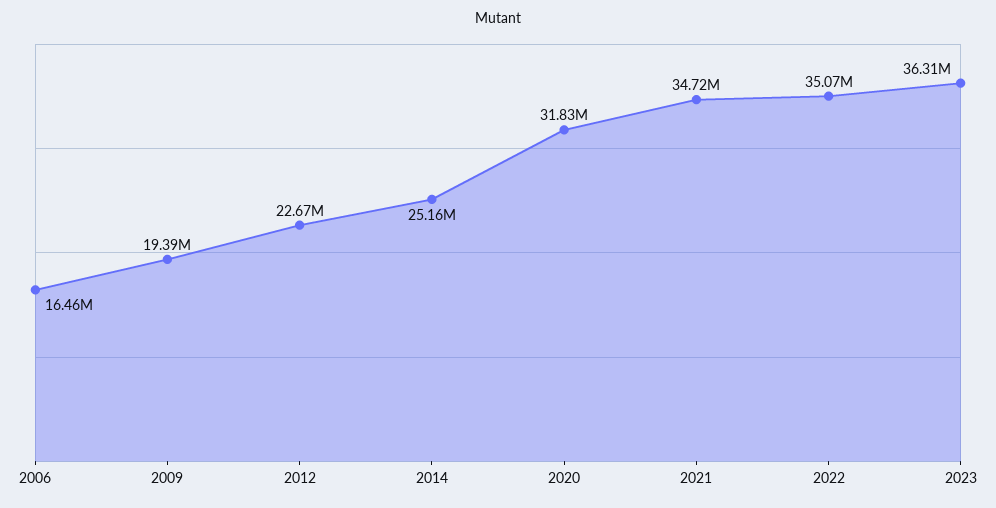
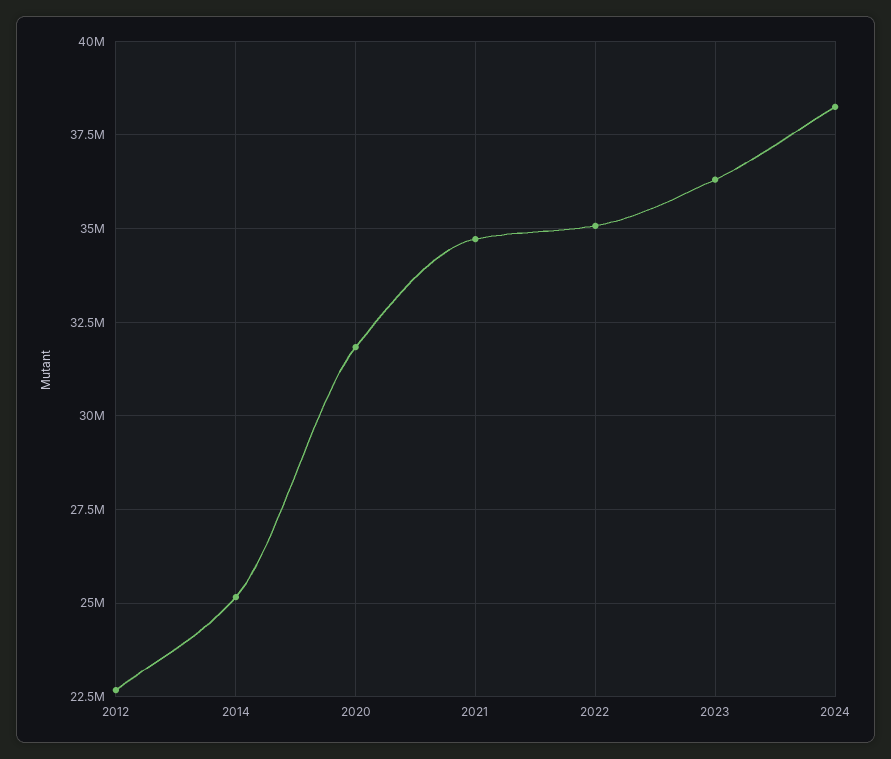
2006: 16460000 -> none
2009: 19390000 -> none
2024: none -> 38250000

